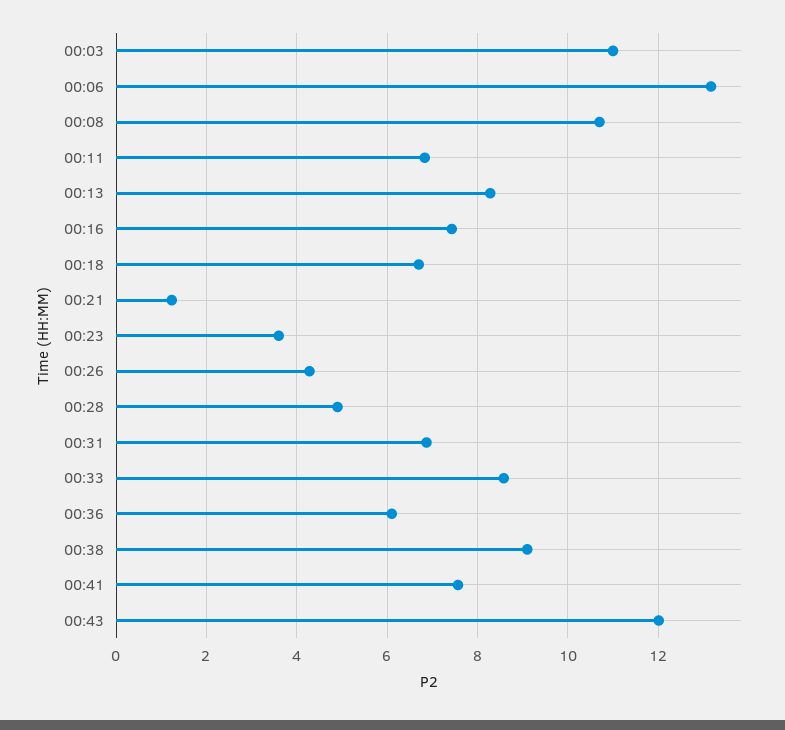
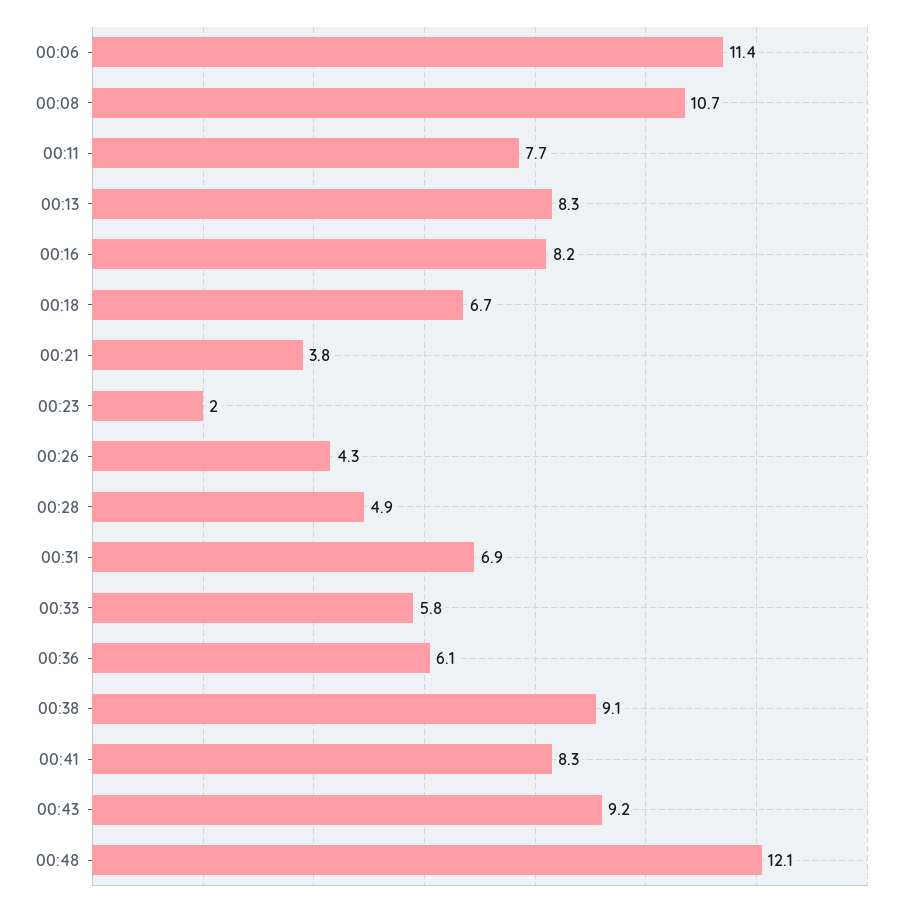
00:03: 11 -> none
00:06: 13.2 -> 11.4
00:11: 6.8 -> 7.7
00:16: 7.4 -> 8.2
00:21: 1.2 -> 3.8
00:23: 3.6 -> 2
00:33: 8.6 -> 5.8
00:41: 7.6 -> 8.3
00:43: 12 -> 9.2
00:48: none -> 12.1

